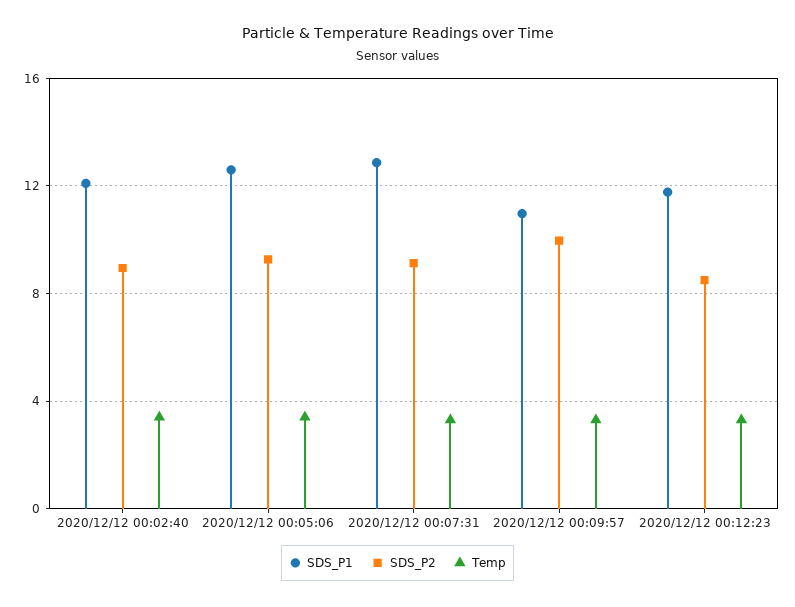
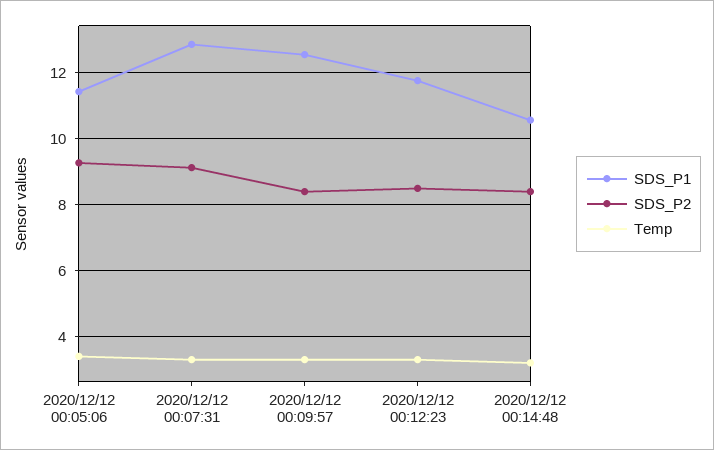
SDS_P1, 2020/12/12 00:02:40: 12 -> none
SDS_P2, 2020/12/12 00:02:40: 9 -> none
Temp, 2020/12/12 00:02:40: 3.5 -> none
SDS_P1, 2020/12/12 00:05:06: 12.5 -> 11.4
SDS_P1, 2020/12/12 00:09:57: 11 -> 12.6
SDS_P2, 2020/12/12 00:09:57: 10 -> 8.4
SDS_P1, 2020/12/12 00:14:48: none -> 10.6
SDS_P2, 2020/12/12 00:14:48: none -> 8.4
Temp, 2020/12/12 00:14:48: none -> 3.2

